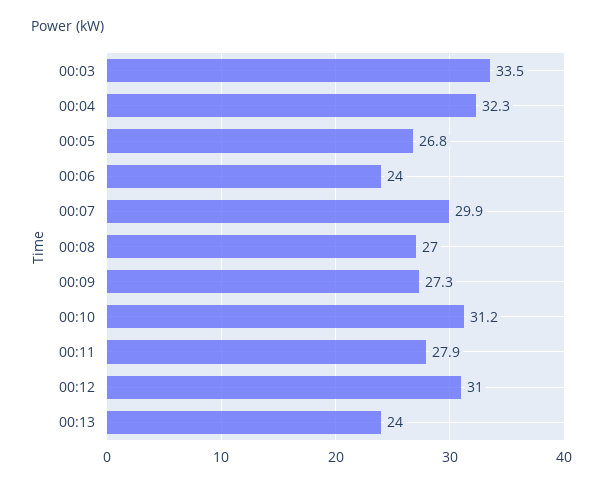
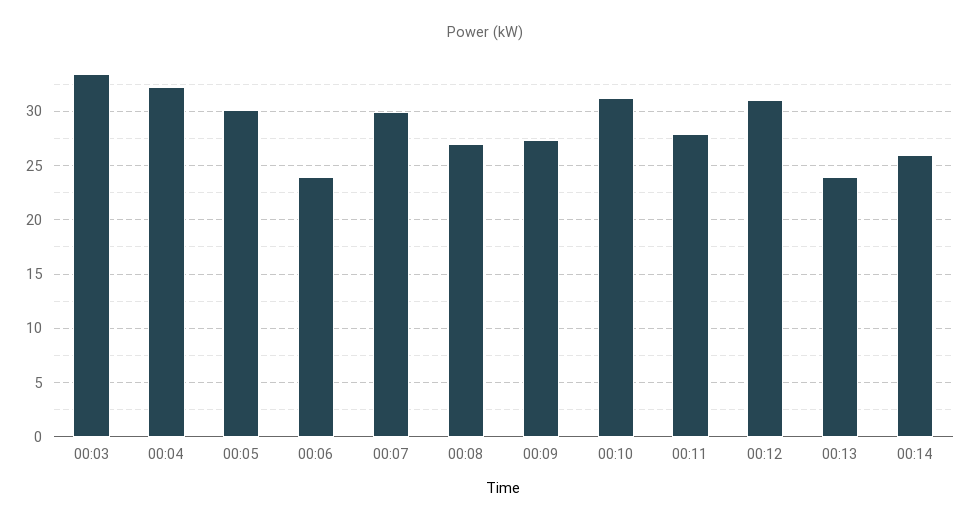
00:05: 26.8 -> 30
00:14: none -> 26

